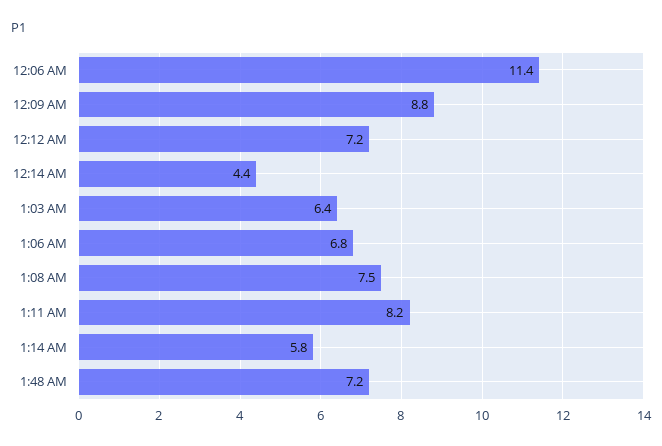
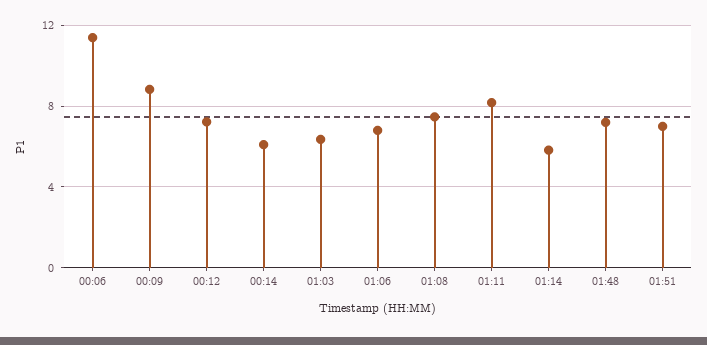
12:14 AM: 4.4 -> 6
01:51: none -> 7

